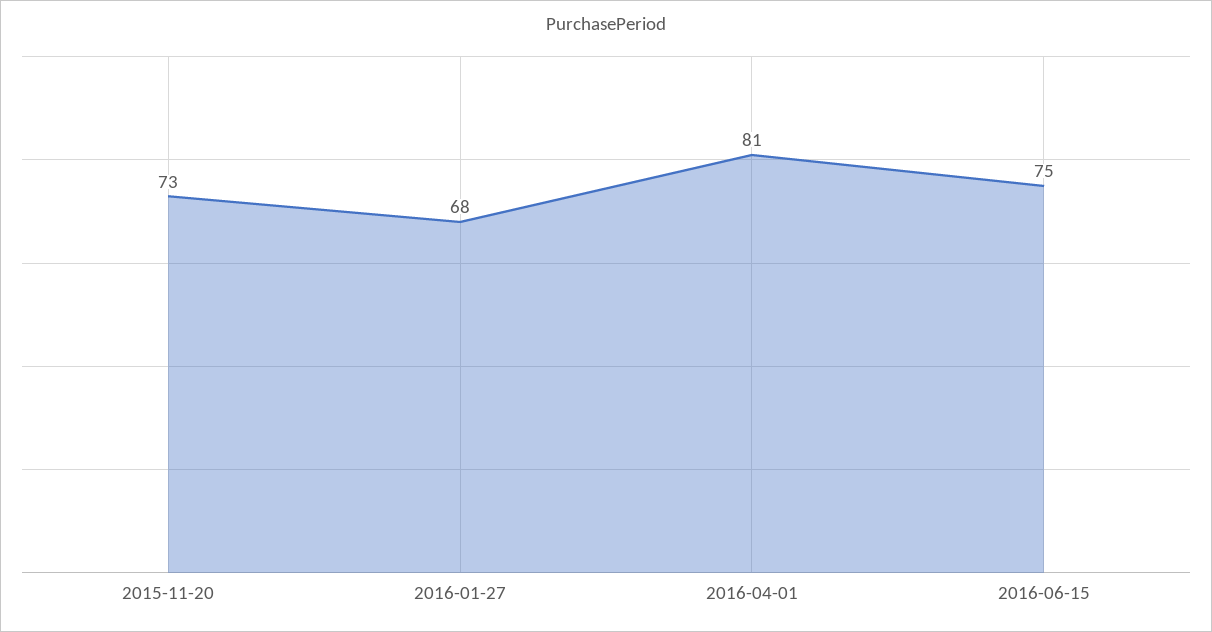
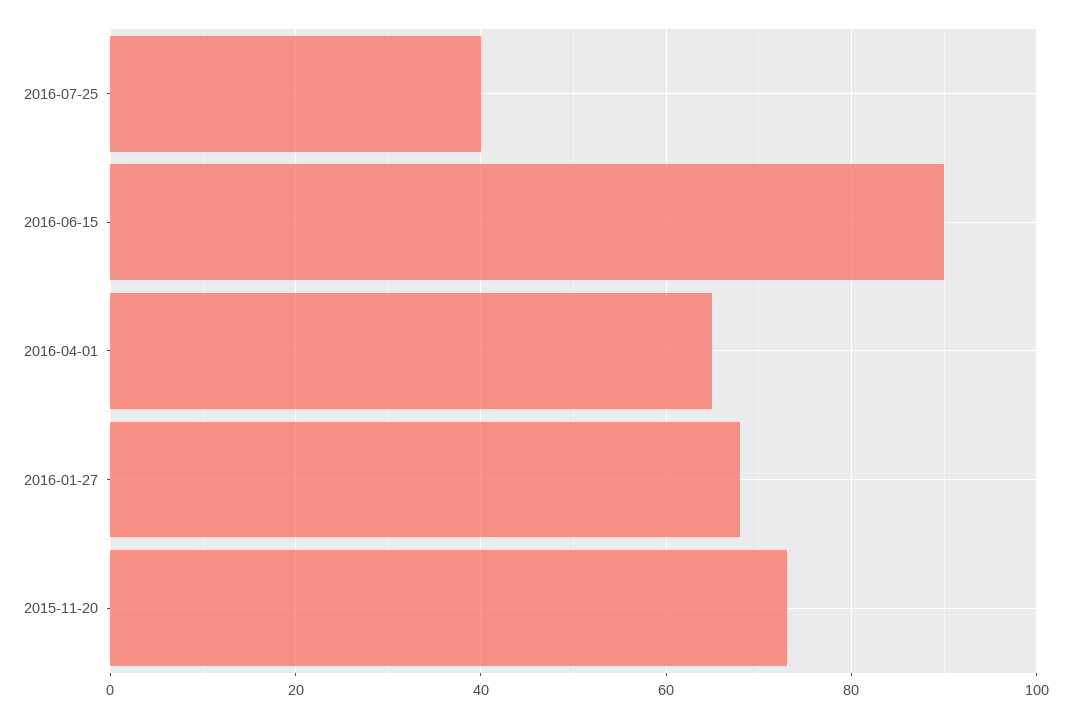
2016-04-01: 81 -> 65
2016-06-15: 75 -> 90
2016-07-25: none -> 40

